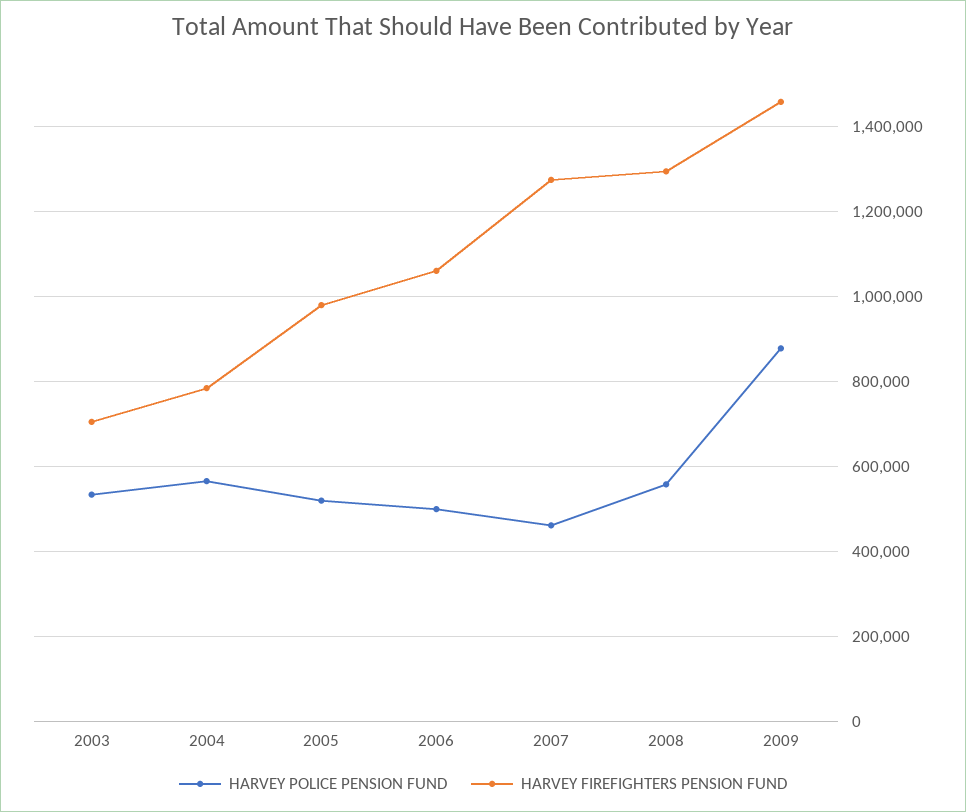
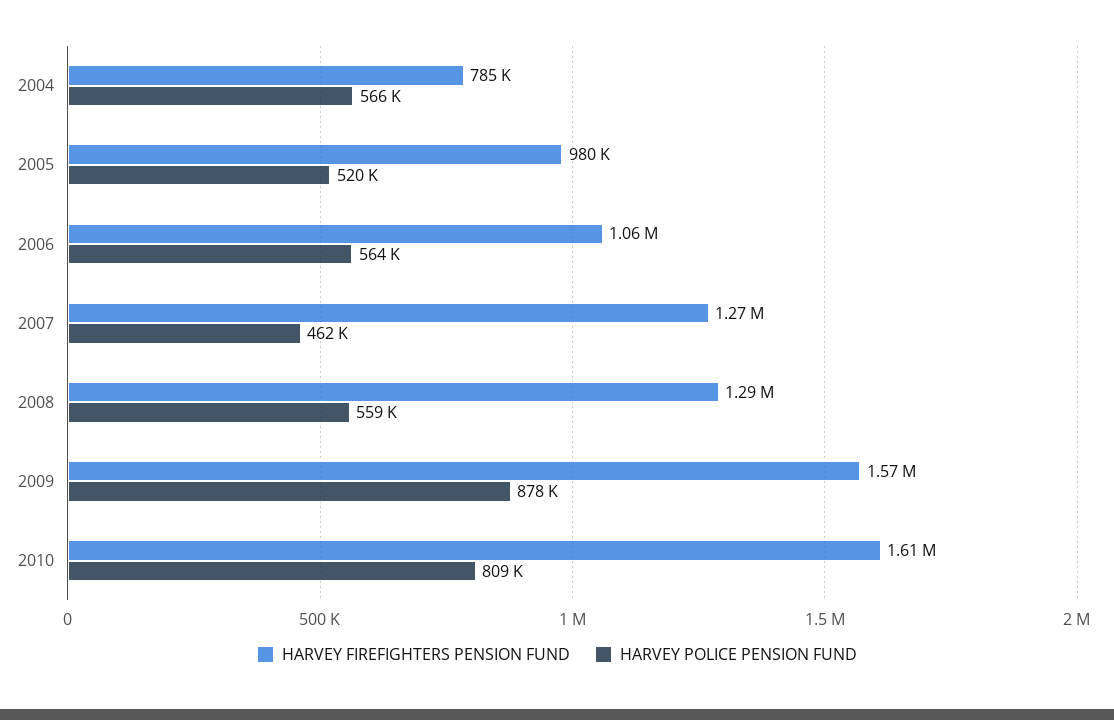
HARVEY POLICE PENSION FUND, 2003: 540000 -> none
HARVEY FIREFIGHTERS PENSION FUND, 2003: 700000 -> none
HARVEY POLICE PENSION FUND, 2006: 500000 -> 564000
HARVEY FIREFIGHTERS PENSION FUND, 2009: 1460000 -> 1570000
HARVEY FIREFIGHTERS PENSION FUND, 2010: none -> 1610000
HARVEY POLICE PENSION FUND, 2010: none -> 809000

